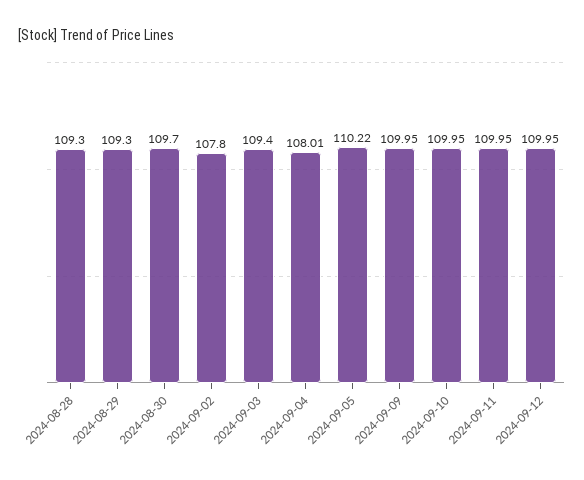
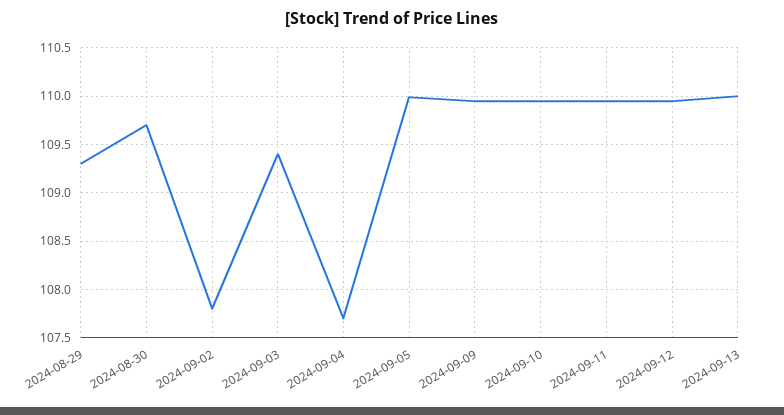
2024-08-28: 109.3 -> none
2024-09-04: 108.01 -> 107.7
2024-09-05: 110.22 -> 110
2024-09-13: none -> 110

